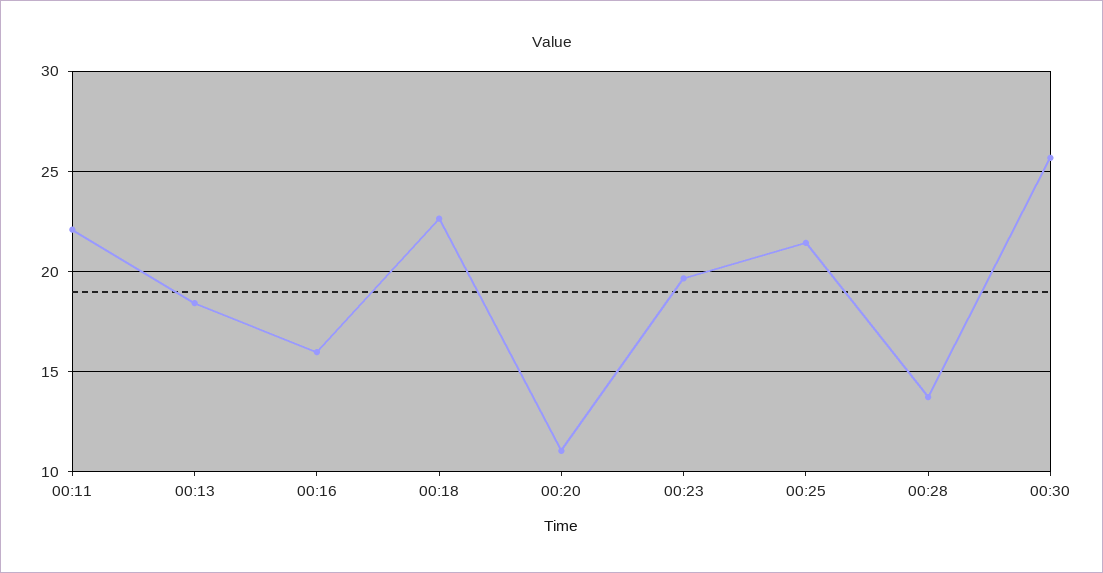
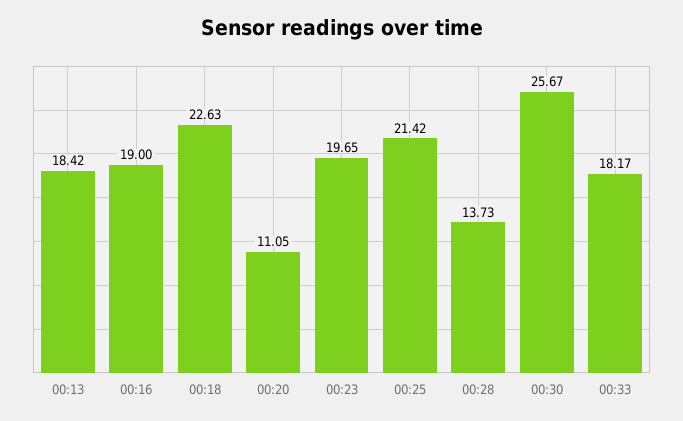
00:11: 22 -> none
00:16: 16 -> 19
00:33: none -> 18.17

